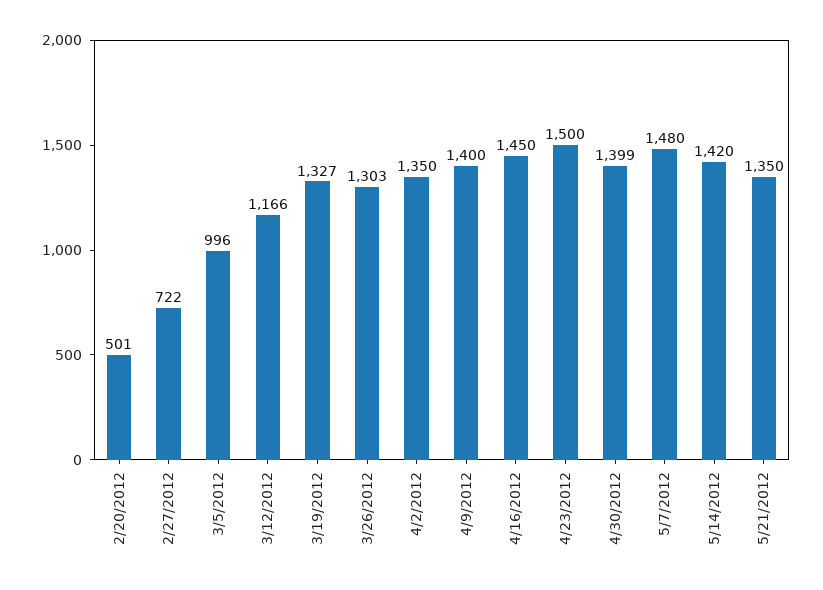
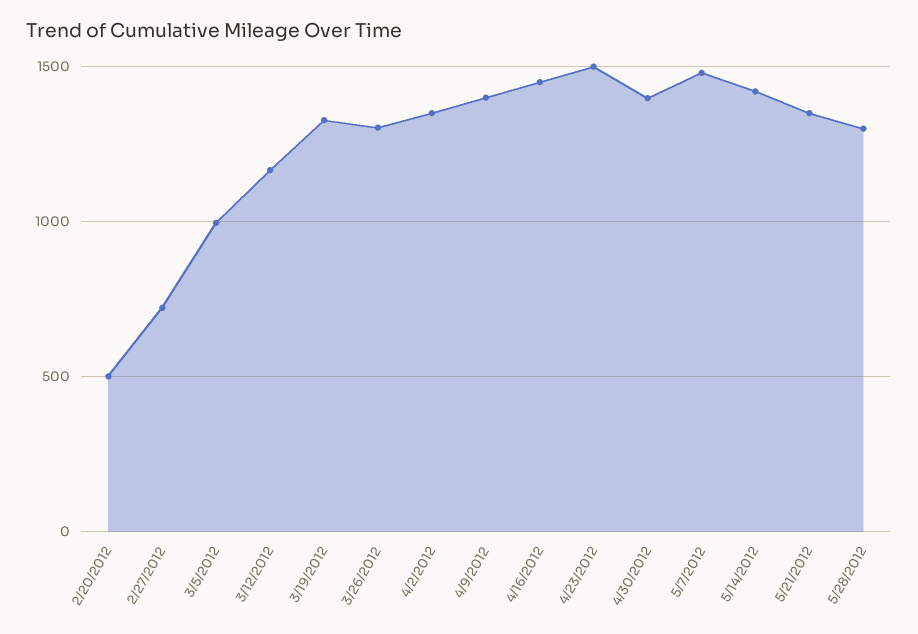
5/28/2012: none -> 1300

